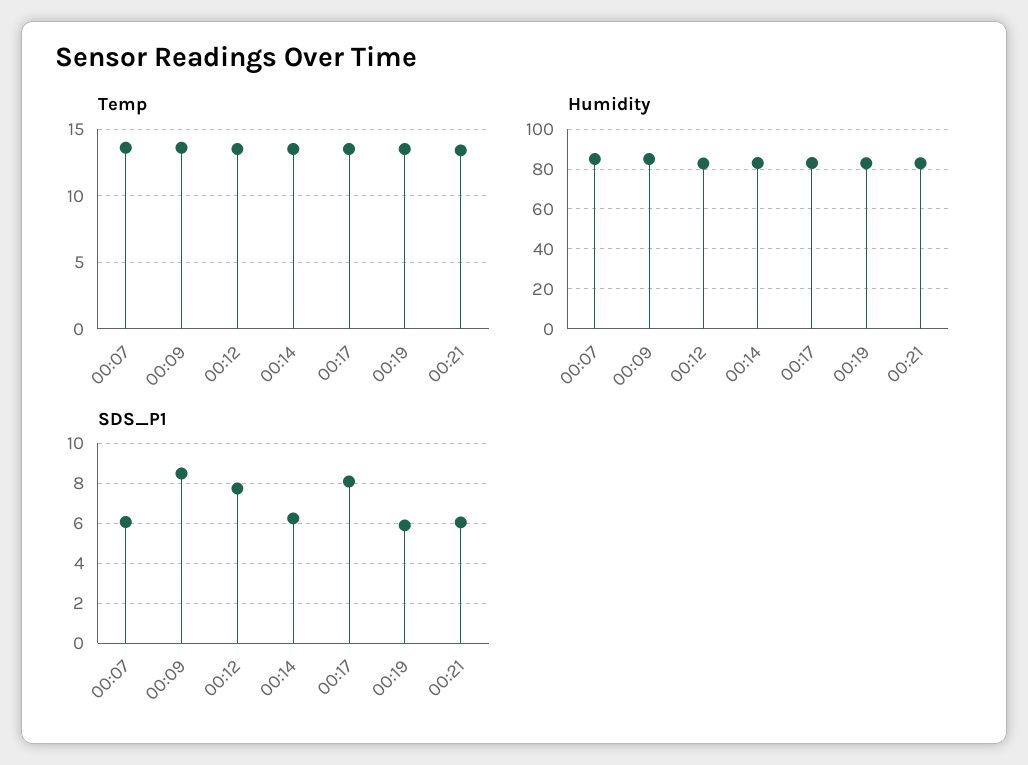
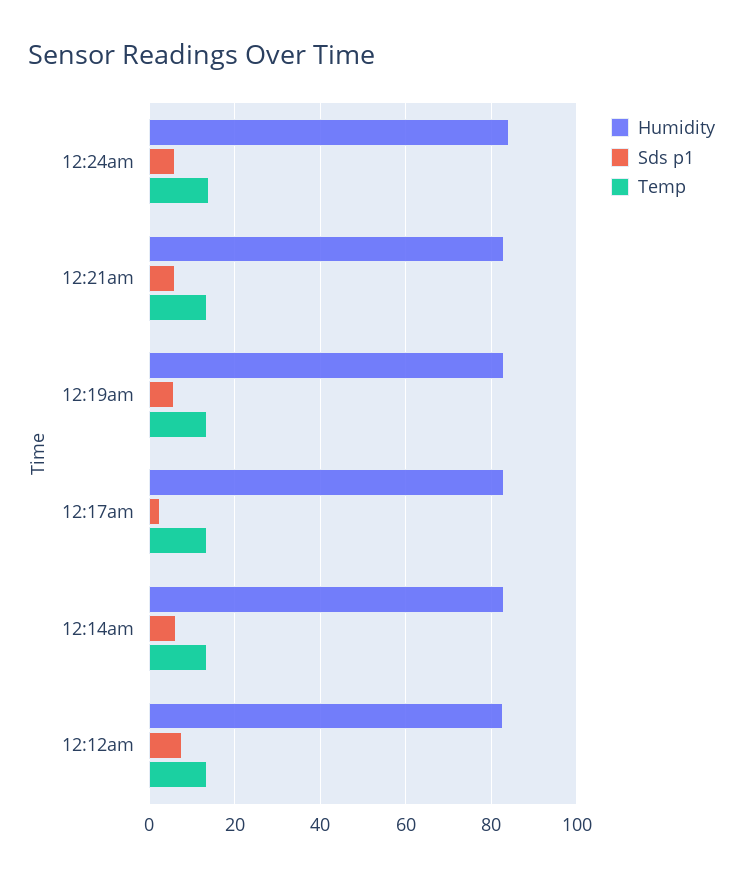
Temp, 00:07: 13.5 -> none
Temp, 00:09: 13.5 -> none
Humidity, 00:07: 85 -> none
Humidity, 00:09: 85 -> none
SDS_P1, 00:07: 6 -> none
SDS_P1, 00:09: 8.5 -> none
SDS_P1, 00:17: 8 -> 2
Humidity, 12:24am: none -> 84
SDS_P1, 12:24am: none -> 6
Temp, 12:24am: none -> 14

